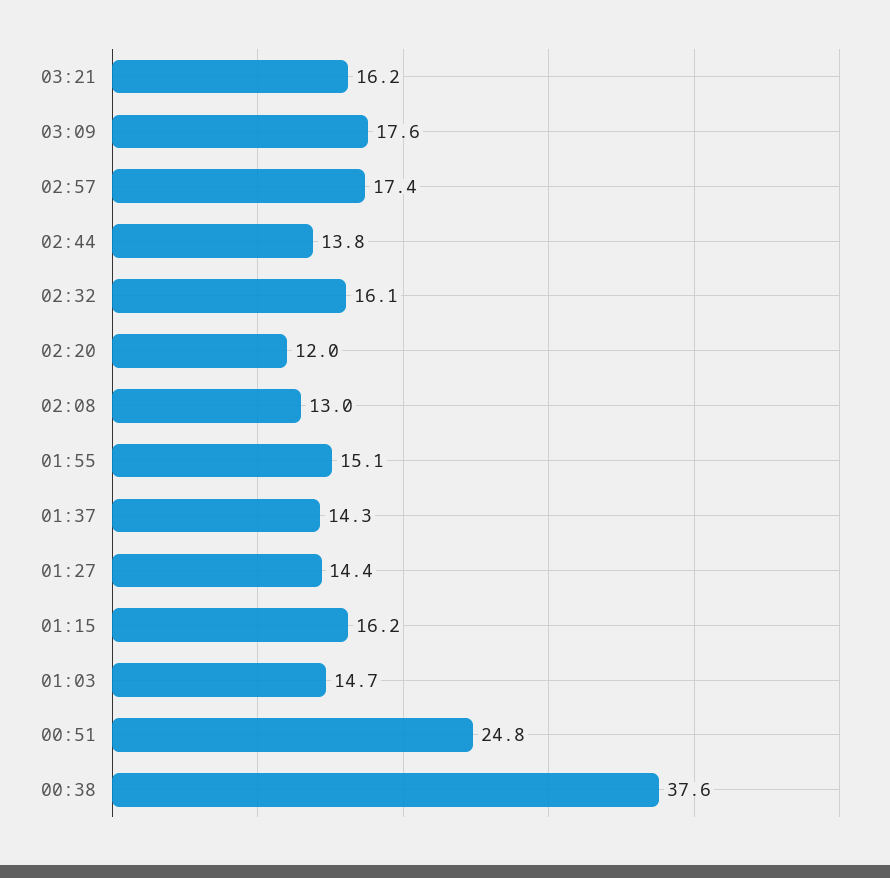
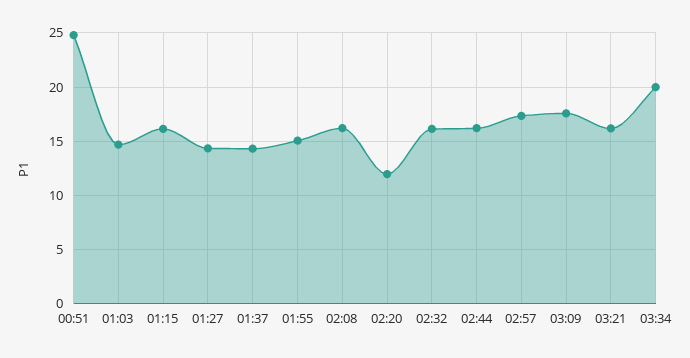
02:44: 13.8 -> 16
02:08: 13 -> 16
00:38: 37.6 -> none
03:34: none -> 20

